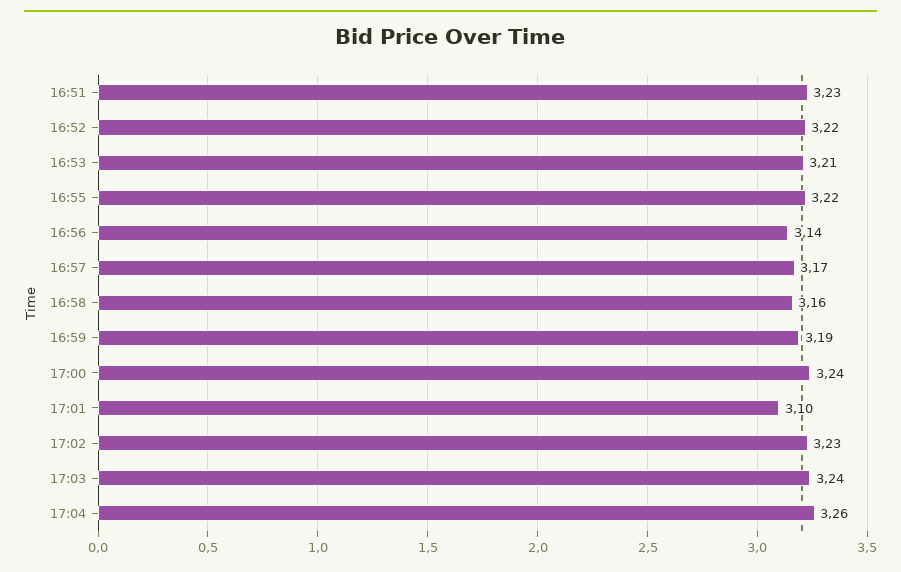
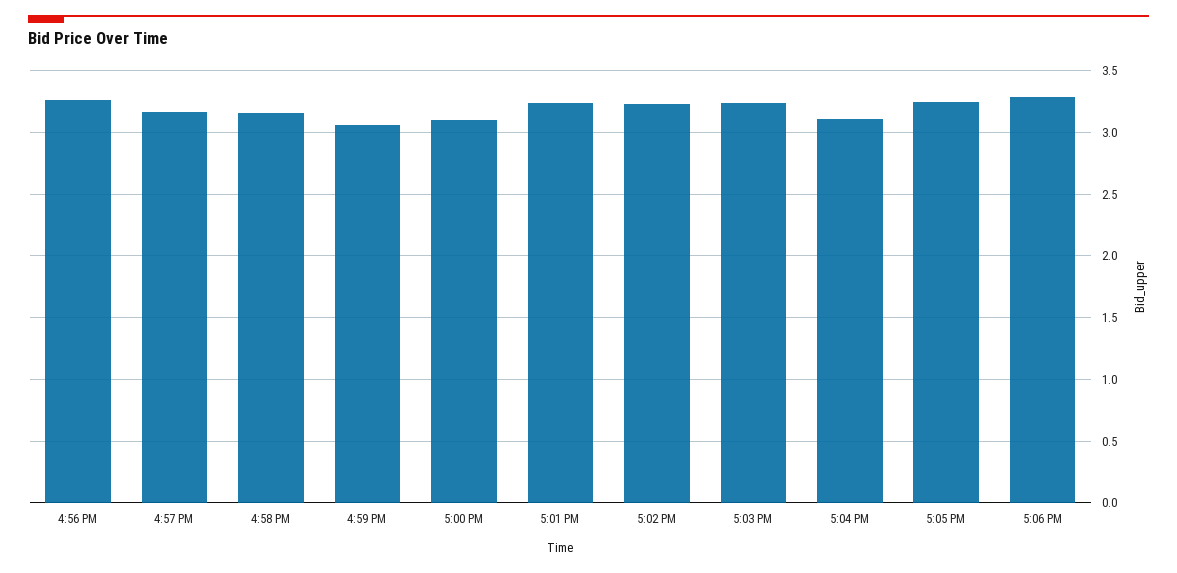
16:51: 3.23 -> none
16:52: 3.22 -> none
16:53: 3.21 -> none
16:55: 3.22 -> none
16:56: 3.14 -> 3.25
16:59: 3.19 -> 3.05
17:00: 3.24 -> 3.1
17:01: 3.1 -> 3.25
17:04: 3.26 -> 3.1
5:05 PM: none -> 3.25
5:06 PM: none -> 3.3

